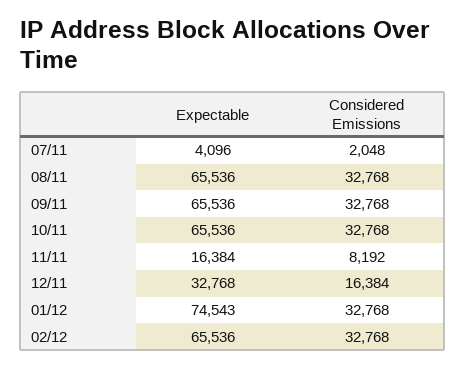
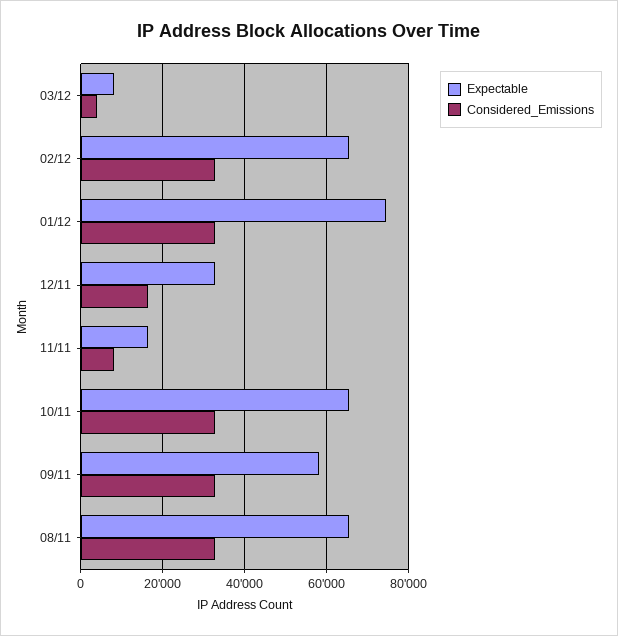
Expectable, 07/11: 4096 -> none
Considered Emissions, 07/11: 2048 -> none
Expectable, 09/11: 65536 -> 58000
Expectable, 03/12: none -> 8000
Considered Emissions, 03/12: none -> 4000

